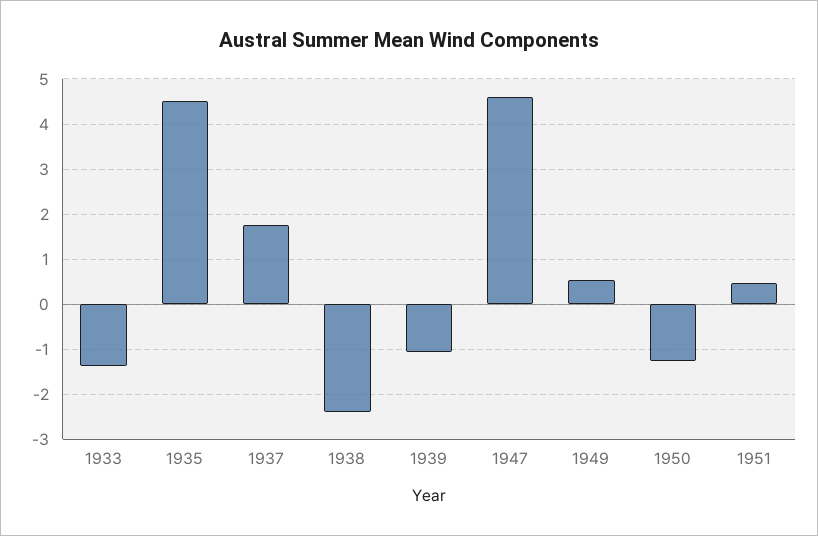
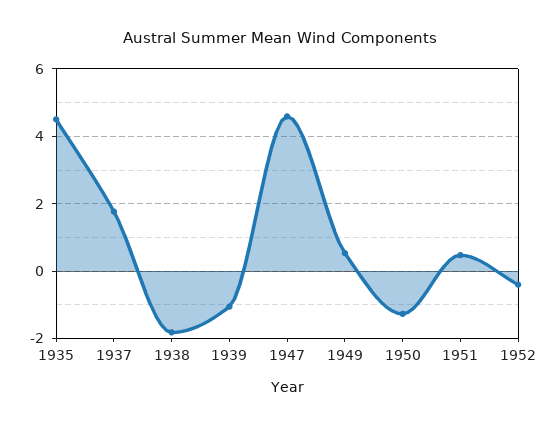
1933: -1.4 -> none
1938: -2.4 -> -1.8
1952: none -> -0.4

